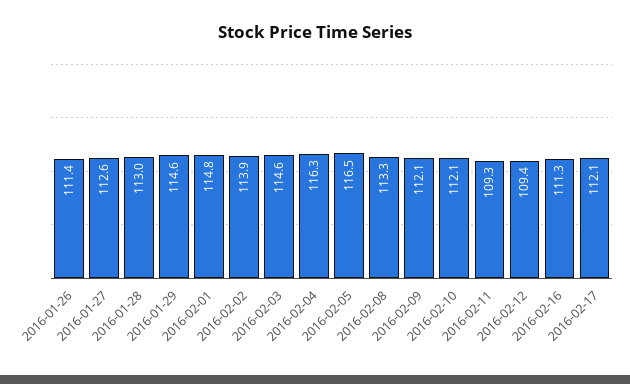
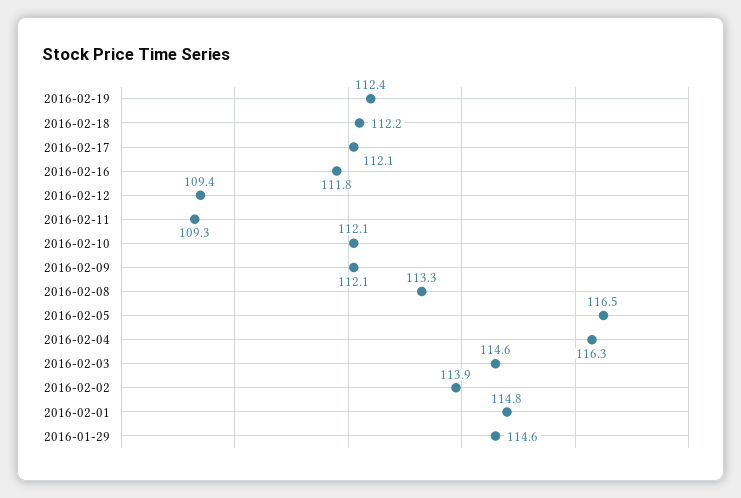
2016-01-26: 111.4 -> none
2016-01-27: 112.6 -> none
2016-01-28: 113 -> none
2016-02-16: 111.3 -> 111.8
2016-02-19: none -> 112.4
2016-02-18: none -> 112.2

